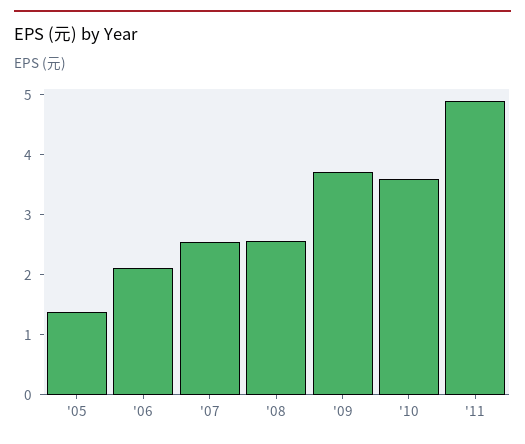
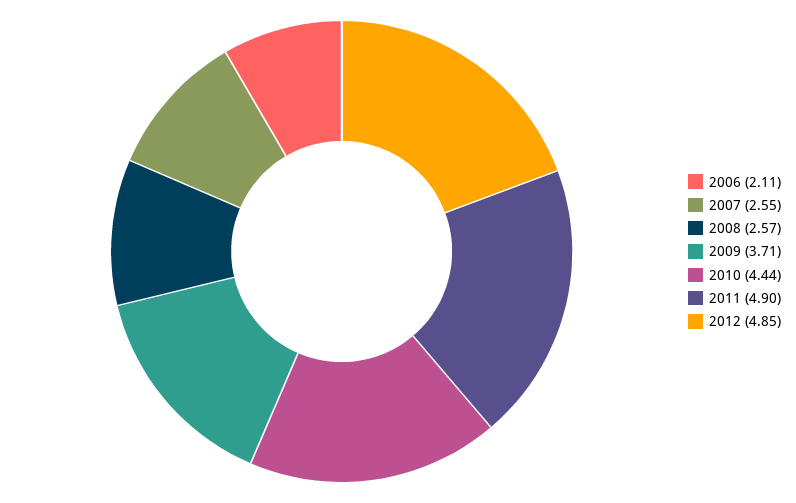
'05: 1.4 -> none
'10: 3.6 -> 4.44
2012: none -> 4.85

